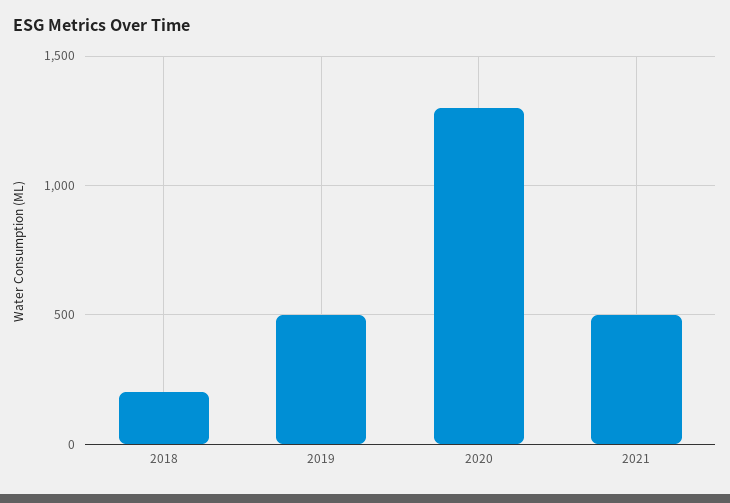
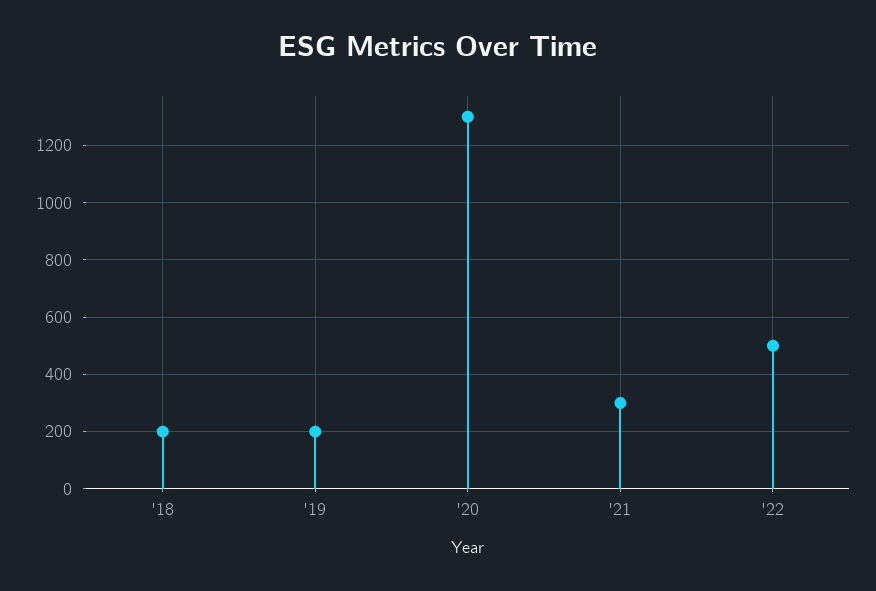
2019: 500 -> 200
2021: 500 -> 300
'22: none -> 500

